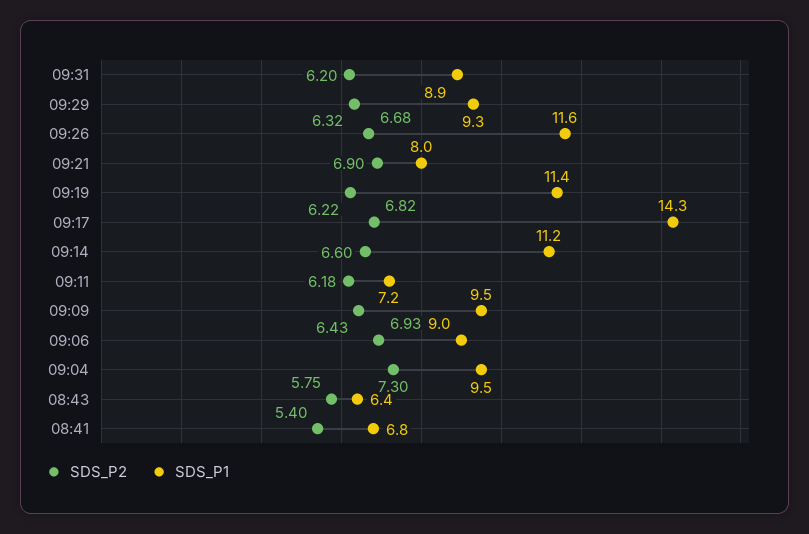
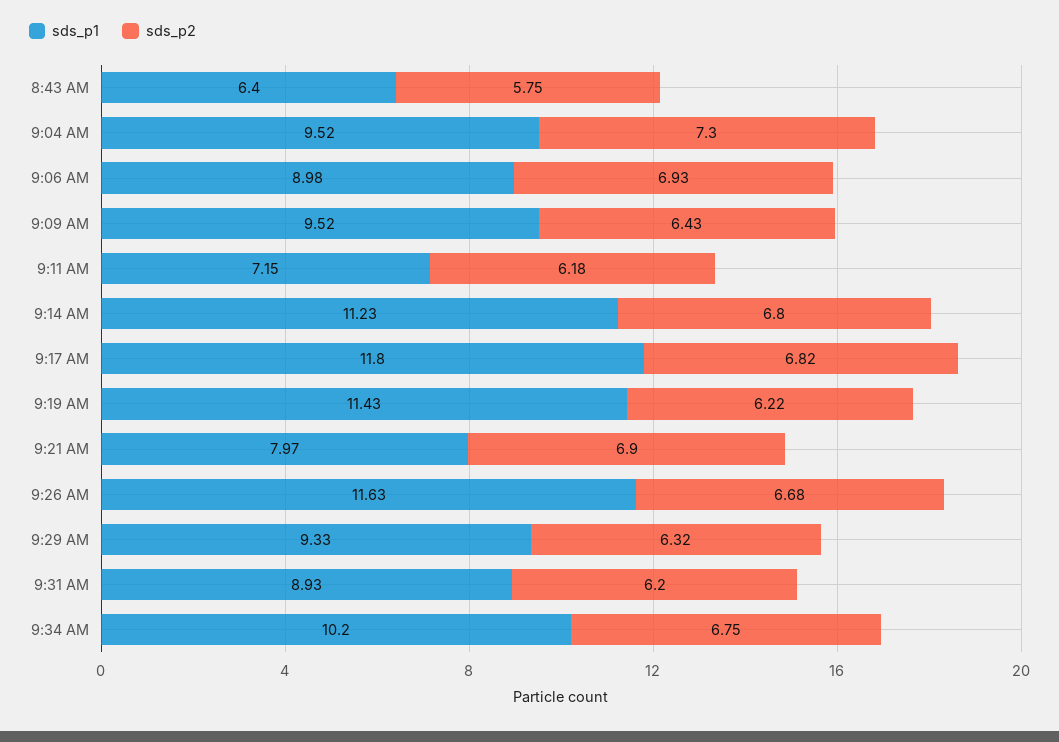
SDS_P1, 09:17: 14.3 -> 11.8
SDS_P2, 09:14: 6.6 -> 6.8
SDS_P2, 08:41: 5.4 -> none
SDS_P1, 08:41: 6.8 -> none
SDS_P1, 9:34 AM: none -> 10.2
SDS_P2, 9:34 AM: none -> 6.75

